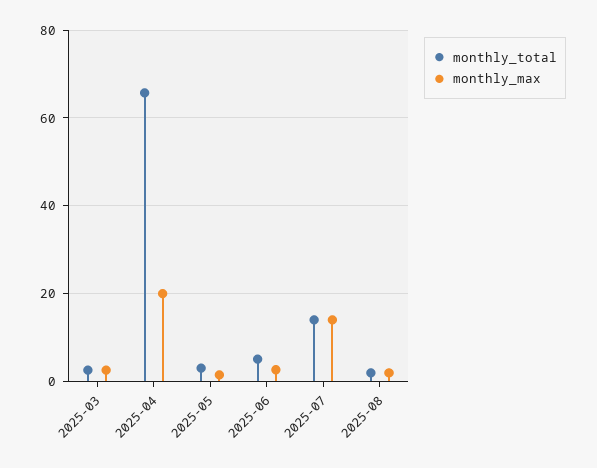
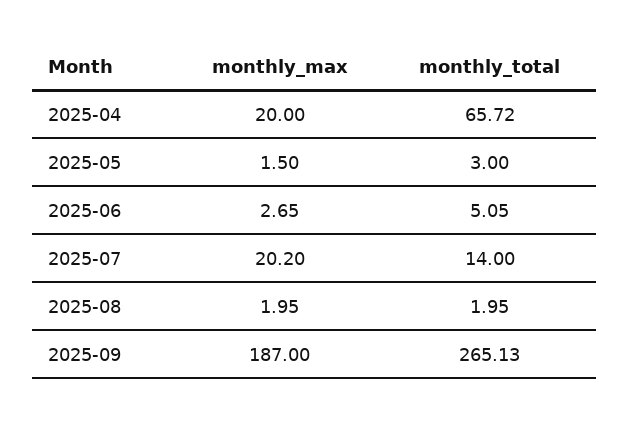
monthly_total, 2025-03: 2 -> none
monthly_max, 2025-03: 2 -> none
monthly_max, 2025-07: 14 -> 20.2
monthly_max, 2025-09: none -> 187
monthly_total, 2025-09: none -> 265.13

